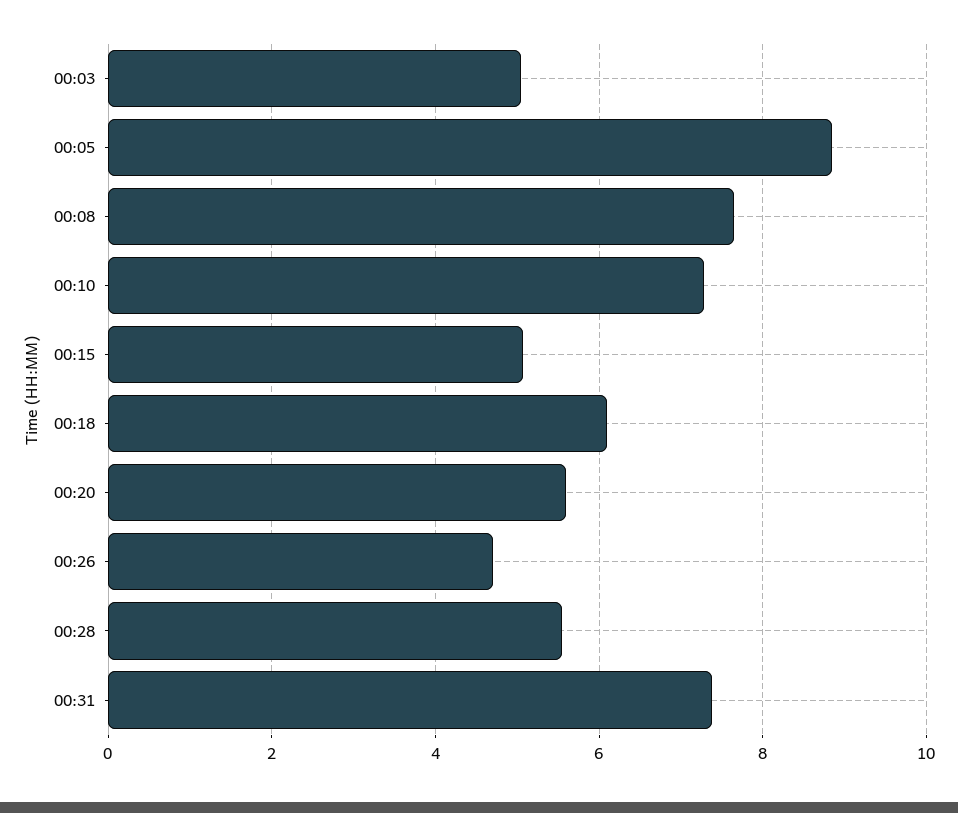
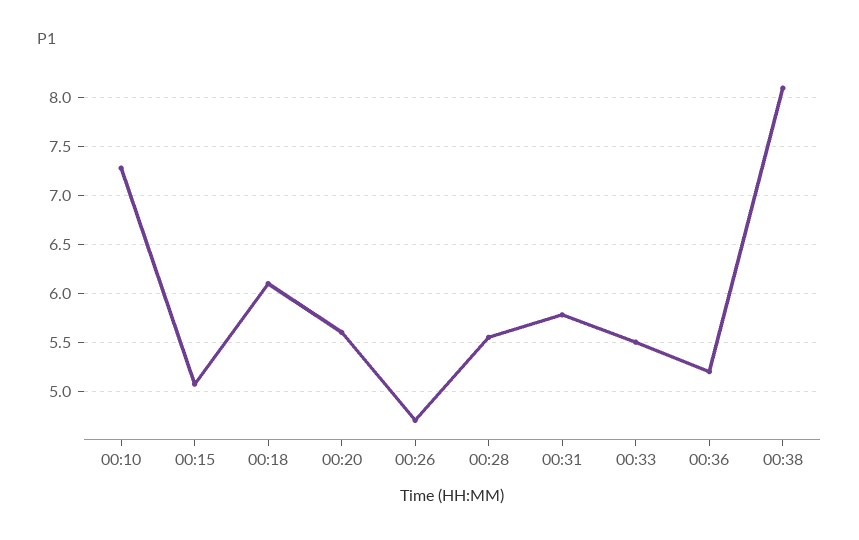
00:03: 5 -> none
00:05: 8.8 -> none
00:08: 7.6 -> none
00:31: 7.4 -> 5.8
00:33: none -> 5.5
00:36: none -> 5.2
00:38: none -> 8.1

